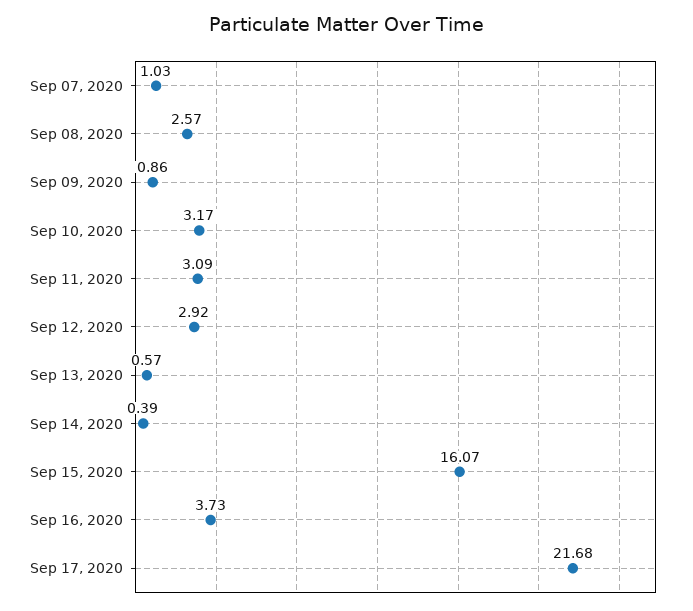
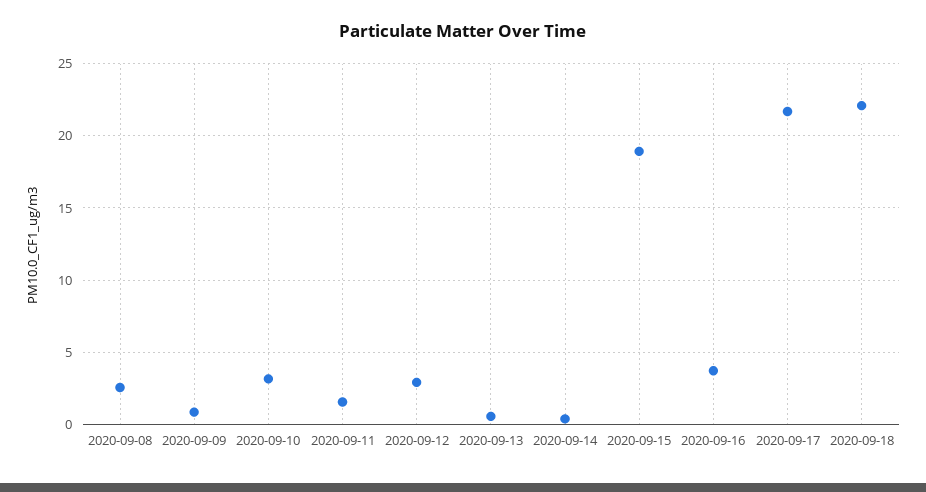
Sep 07, 2020: 1.03 -> none
Sep 11, 2020: 3.09 -> 1.5
Sep 15, 2020: 16.07 -> 19
2020-09-18: none -> 22

